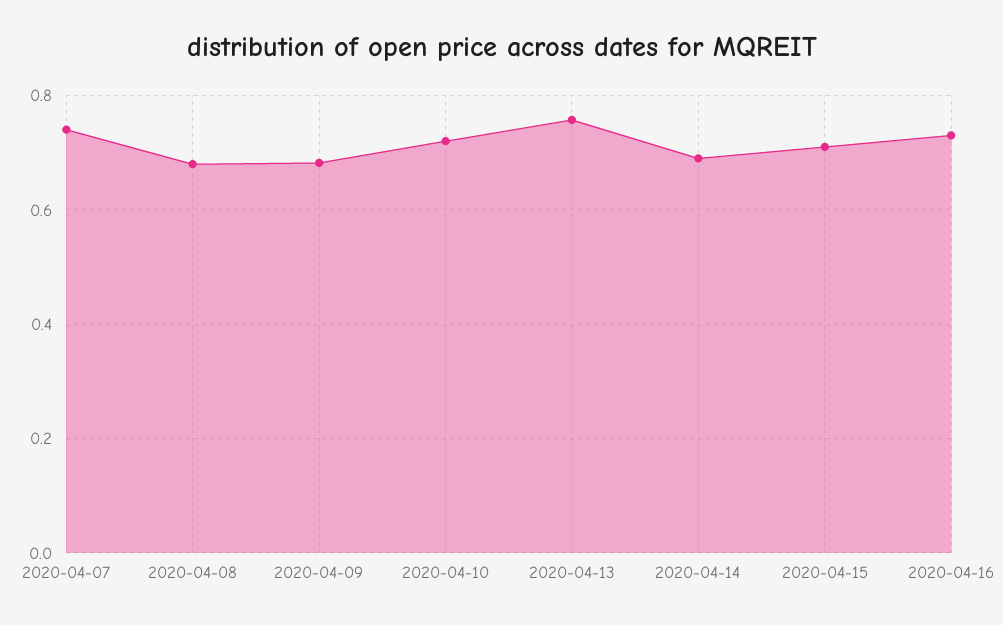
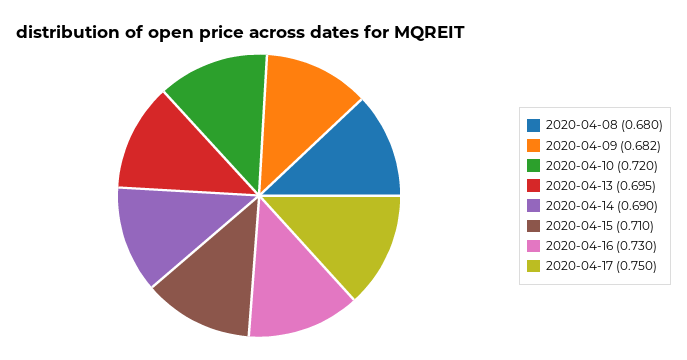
2020-04-07: 0.74 -> none
2020-04-13: 0.76 -> 0.695
2020-04-17: none -> 0.75

